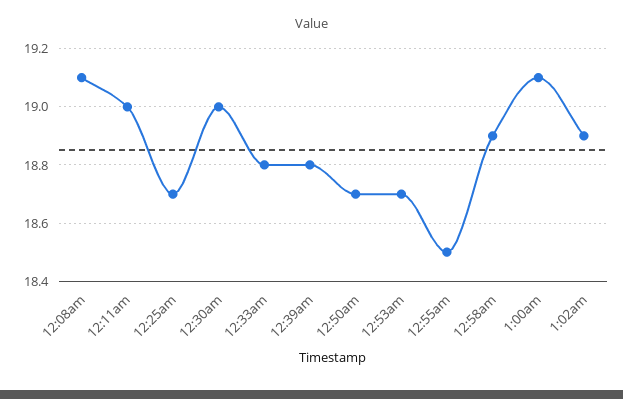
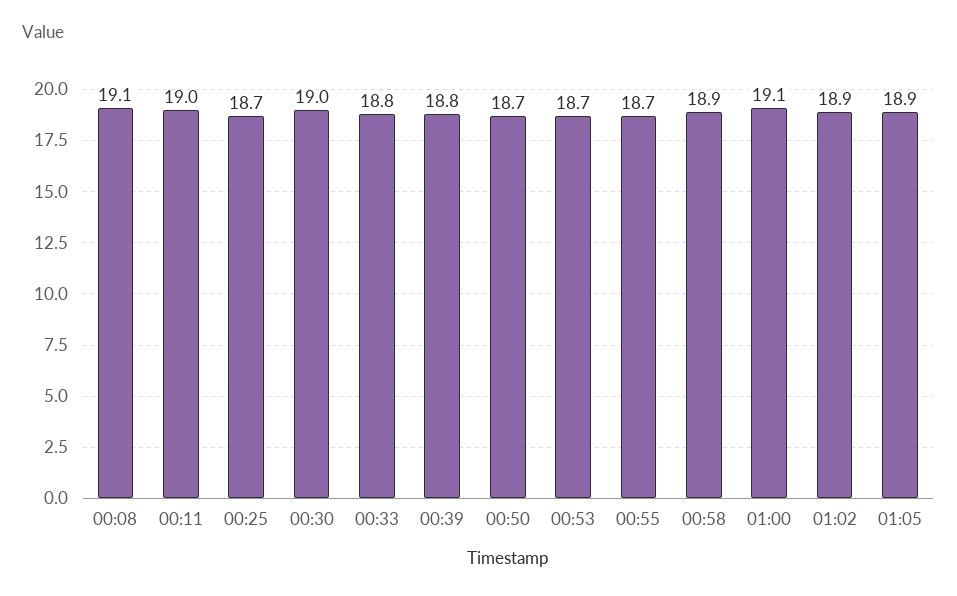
12:55am: 18.5 -> 18.7
01:05: none -> 18.9

